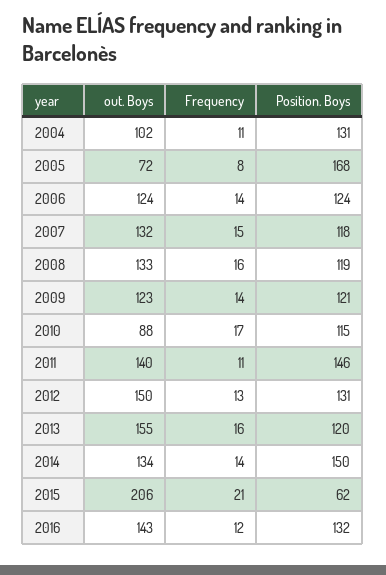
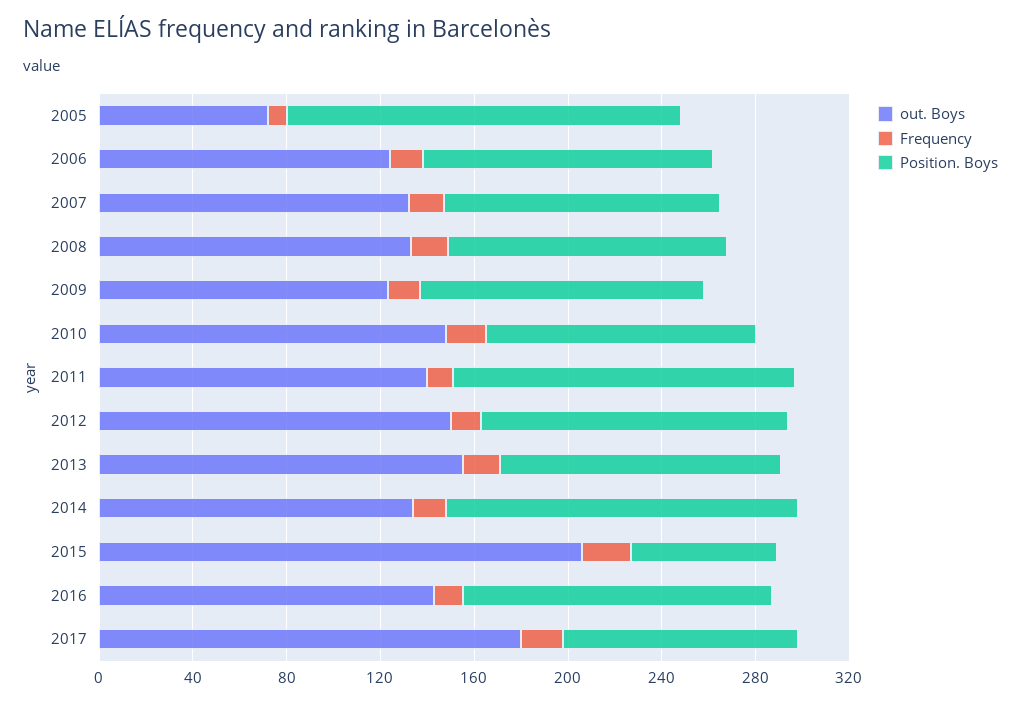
out. Boys, 2004: 102 -> none
Frequency, 2004: 11 -> none
Position. Boys, 2004: 131 -> none
out. Boys, 2010: 88 -> 150
out. Boys, 2017: none -> 180
Frequency, 2017: none -> 20
Position. Boys, 2017: none -> 100

